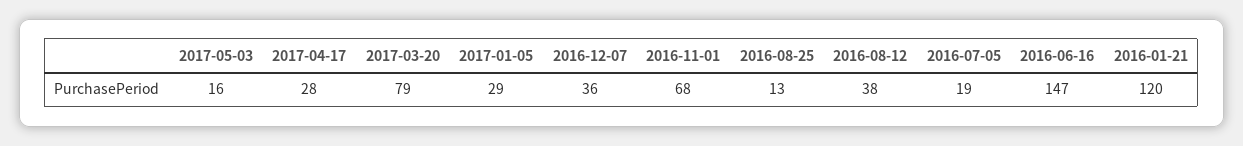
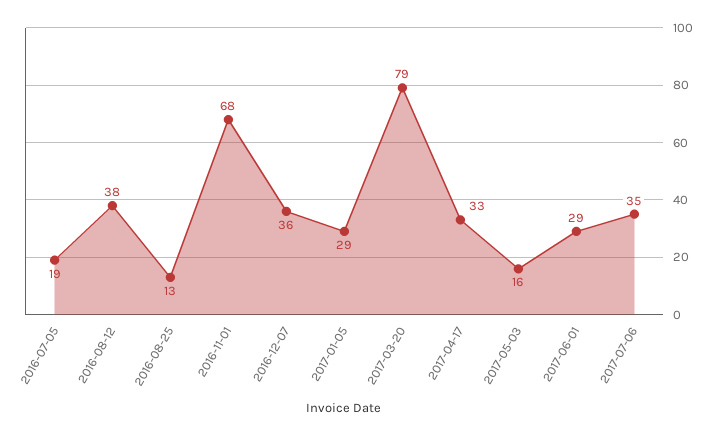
2017-04-17: 28 -> 33
2016-06-16: 147 -> none
2016-01-21: 120 -> none
2017-06-01: none -> 29
2017-07-06: none -> 35

